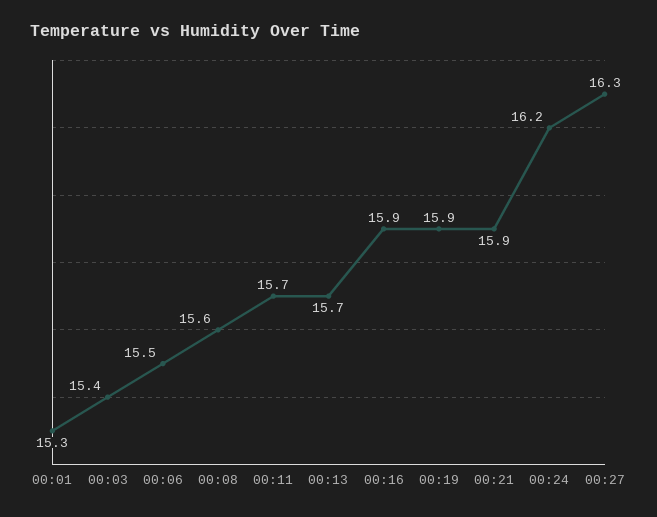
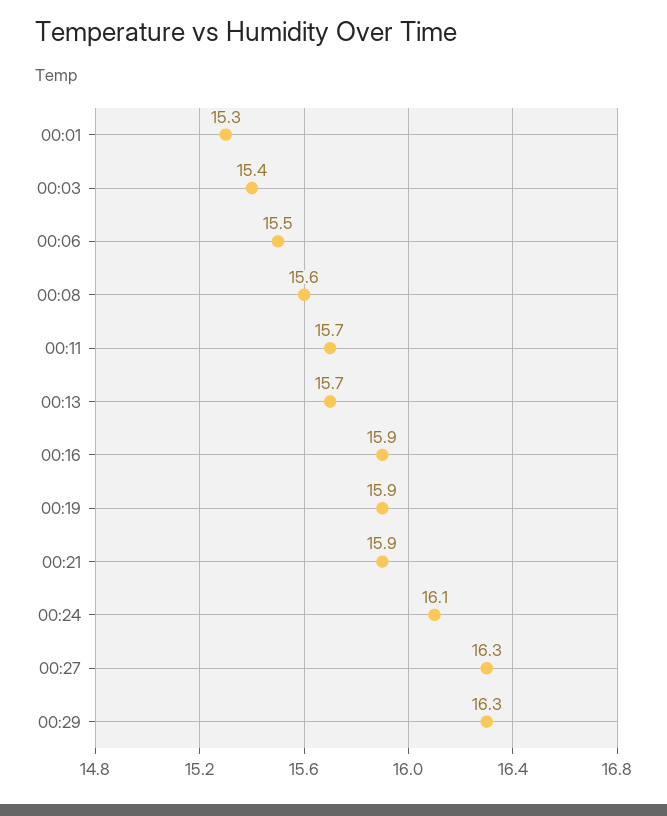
00:24: 16.2 -> 16.1
00:29: none -> 16.3

